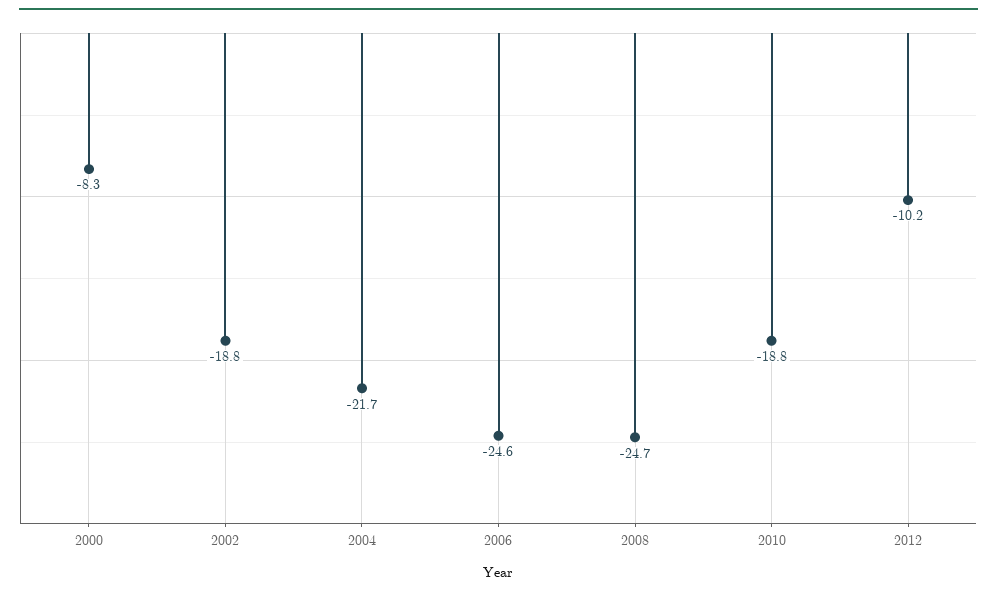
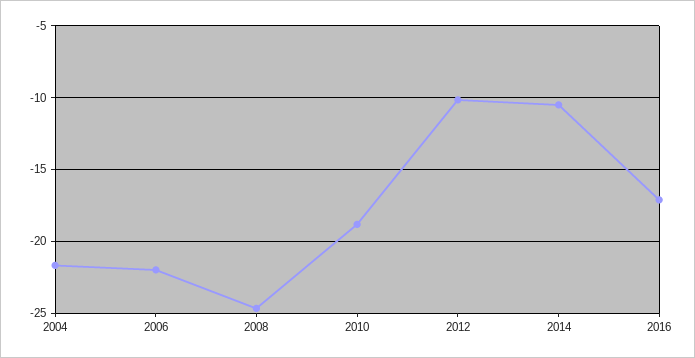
2000: -8.3 -> none
2002: -18.8 -> none
2006: -24.6 -> -22
2014: none -> -10.5
2016: none -> -17

